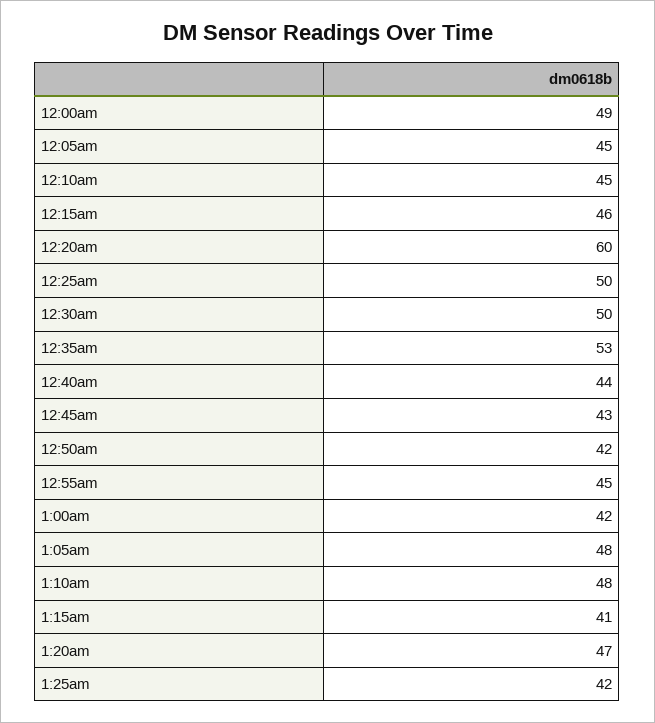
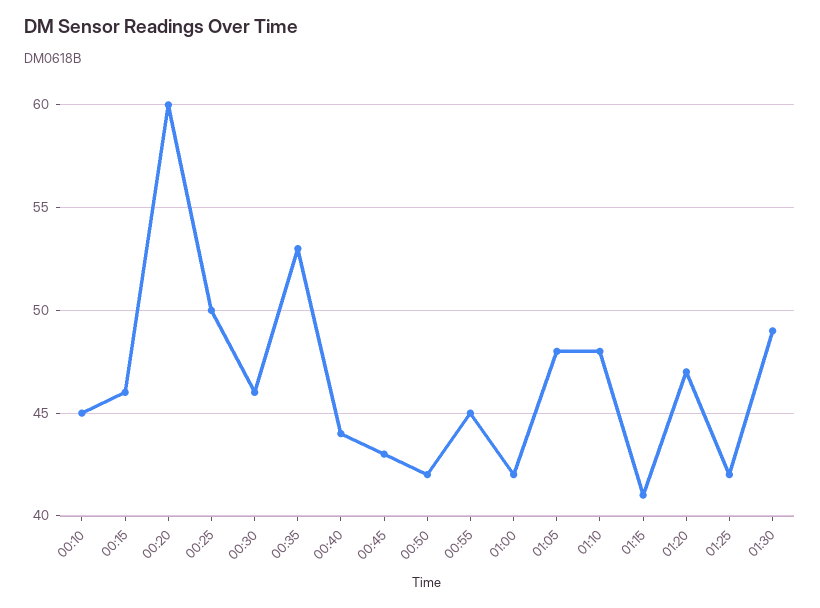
12:00am: 49 -> none
12:05am: 45 -> none
12:30am: 50 -> 46
01:30: none -> 49

